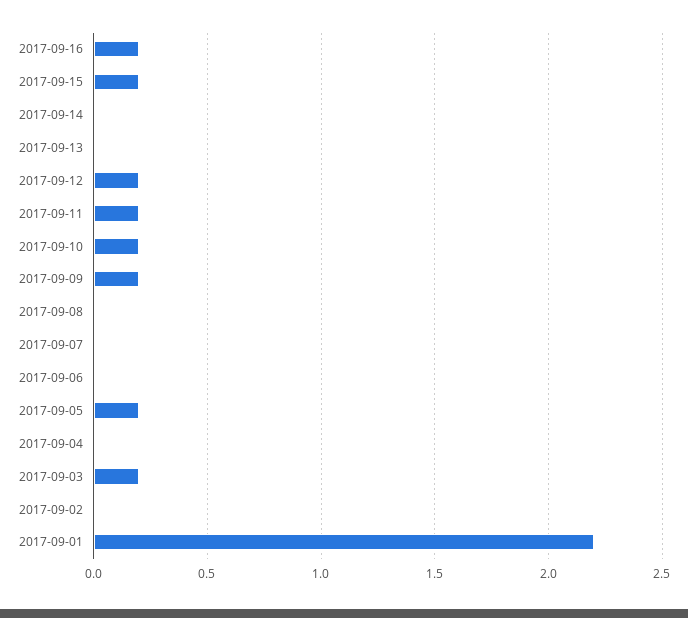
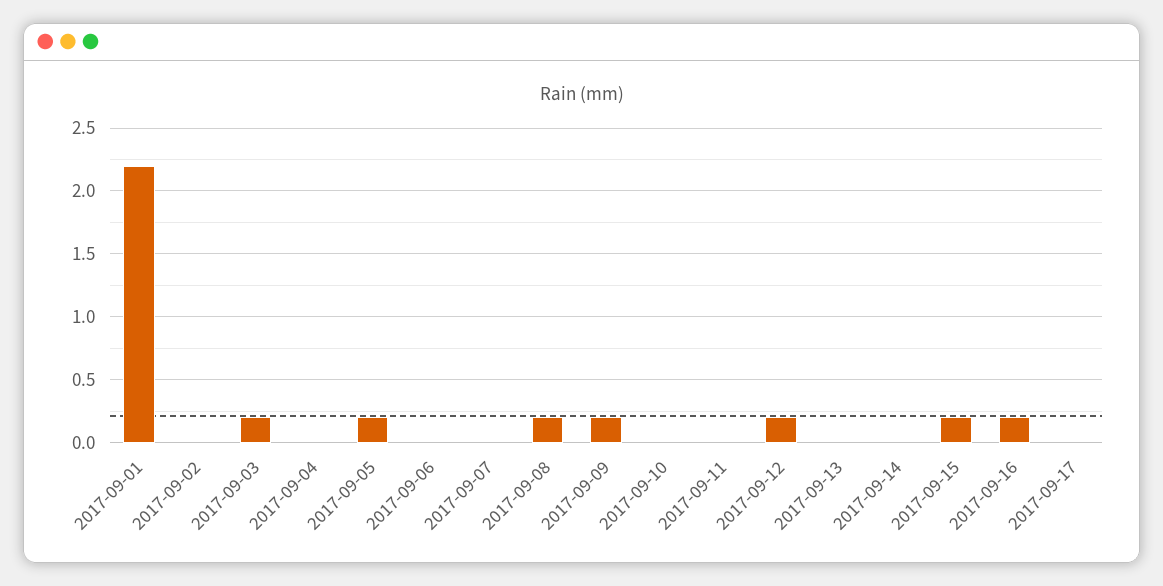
2017-09-11: 0.2 -> 0
2017-09-10: 0.2 -> 0
2017-09-08: 0 -> 0.2
2017-09-17: none -> 0

